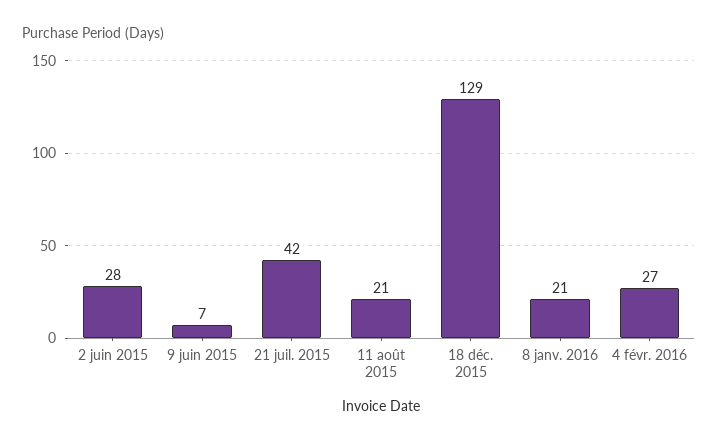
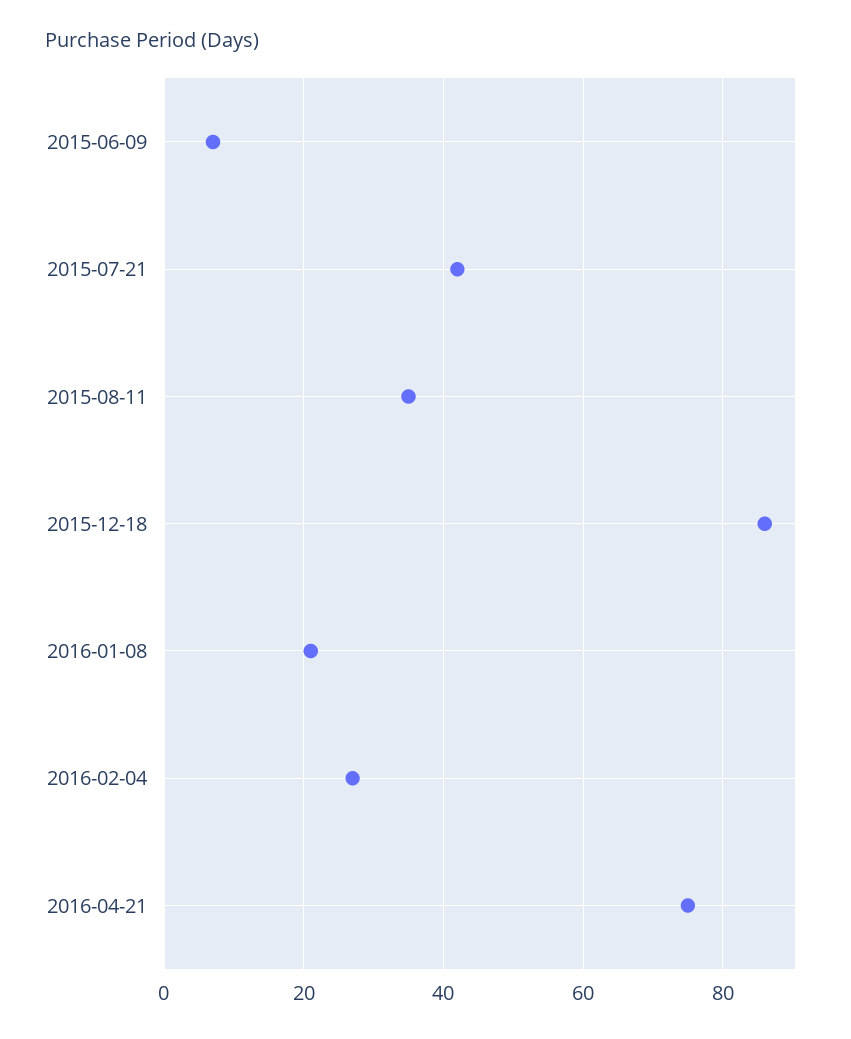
2 juin 2015: 28 -> none
11 août 2015: 21 -> 35
18 déc. 2015: 129 -> 85
2016-04-21: none -> 75

